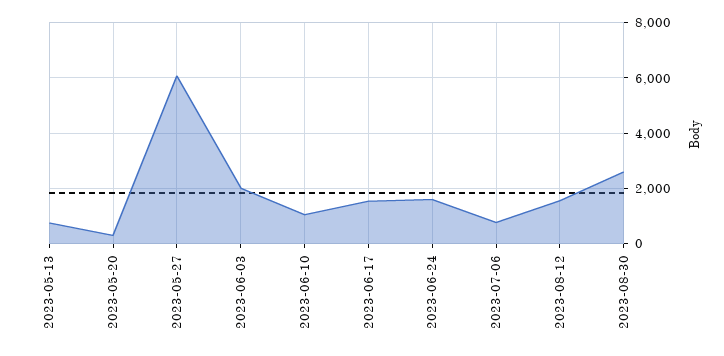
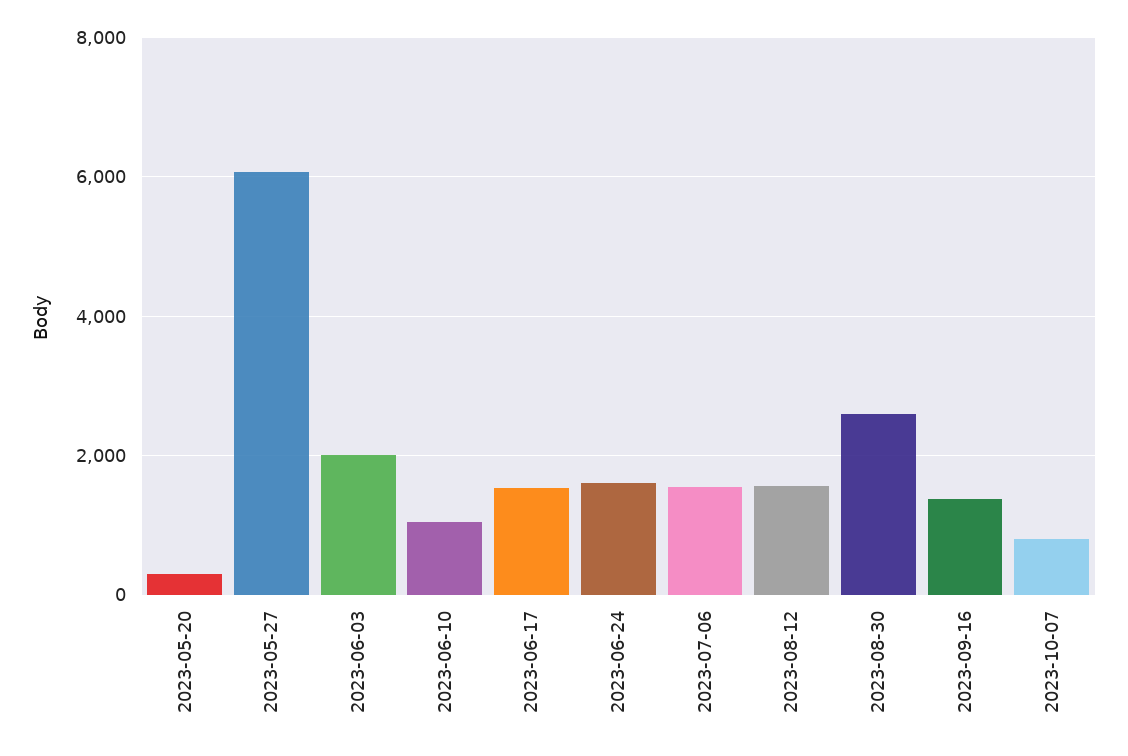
2023-05-13: 750 -> none
2023-07-06: 750 -> 1600
2023-09-16: none -> 1400
2023-10-07: none -> 800

